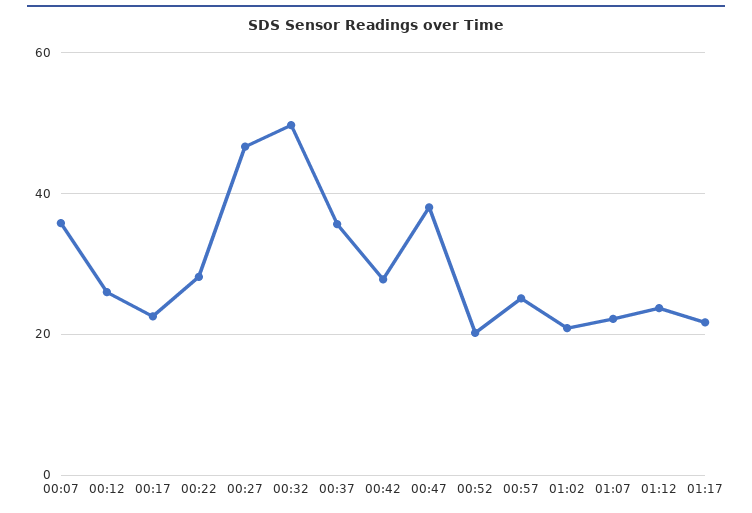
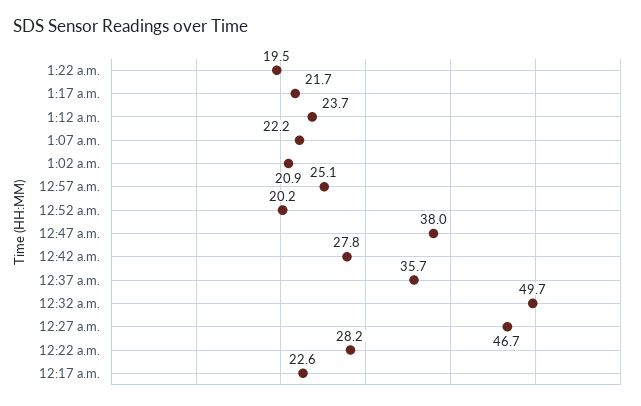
00:07: 36 -> none
00:12: 26 -> none
1:22 a.m.: none -> 19.5

